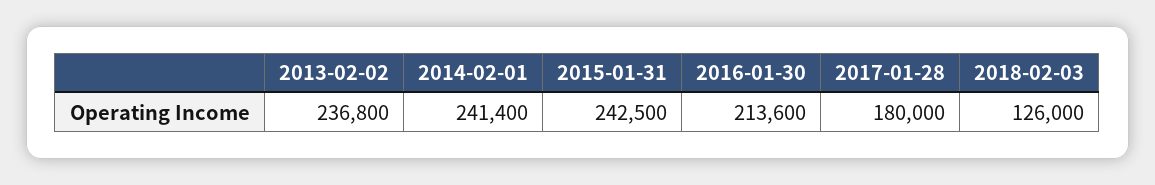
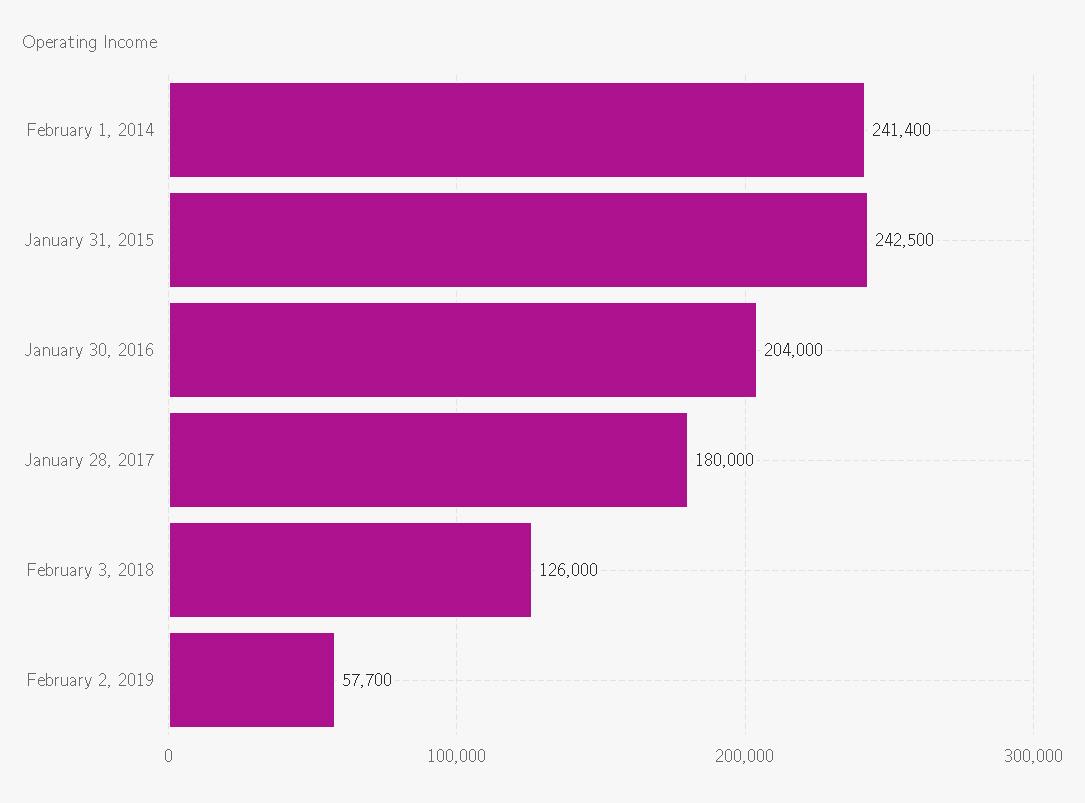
2013-02-02: 236800 -> none
2016-01-30: 213600 -> 204000
February 2, 2019: none -> 57700

